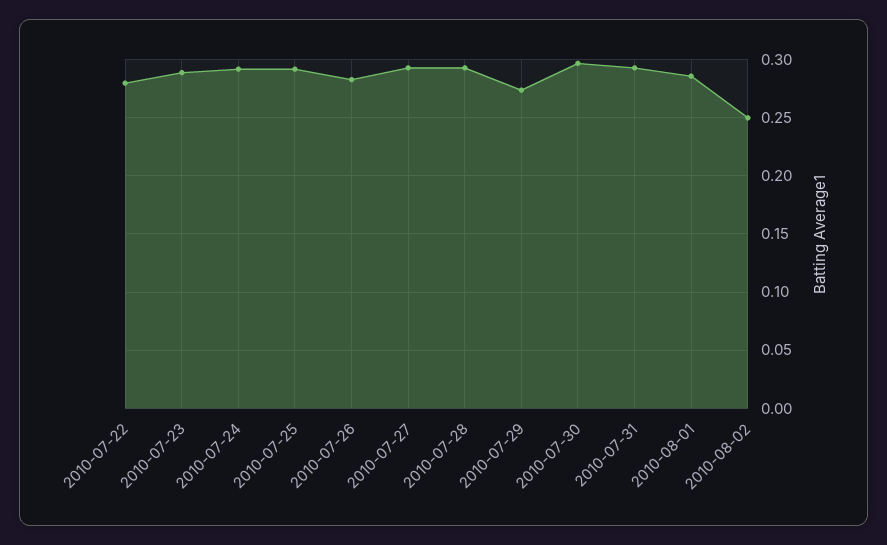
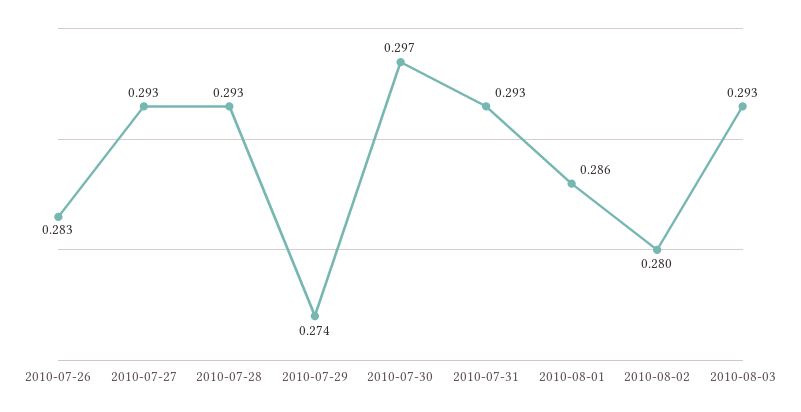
2010-07-22: 0.28 -> none
2010-07-23: 0.29 -> none
2010-07-24: 0.29 -> none
2010-07-25: 0.29 -> none
2010-08-02: 0.25 -> 0.28
2010-08-03: none -> 0.293

